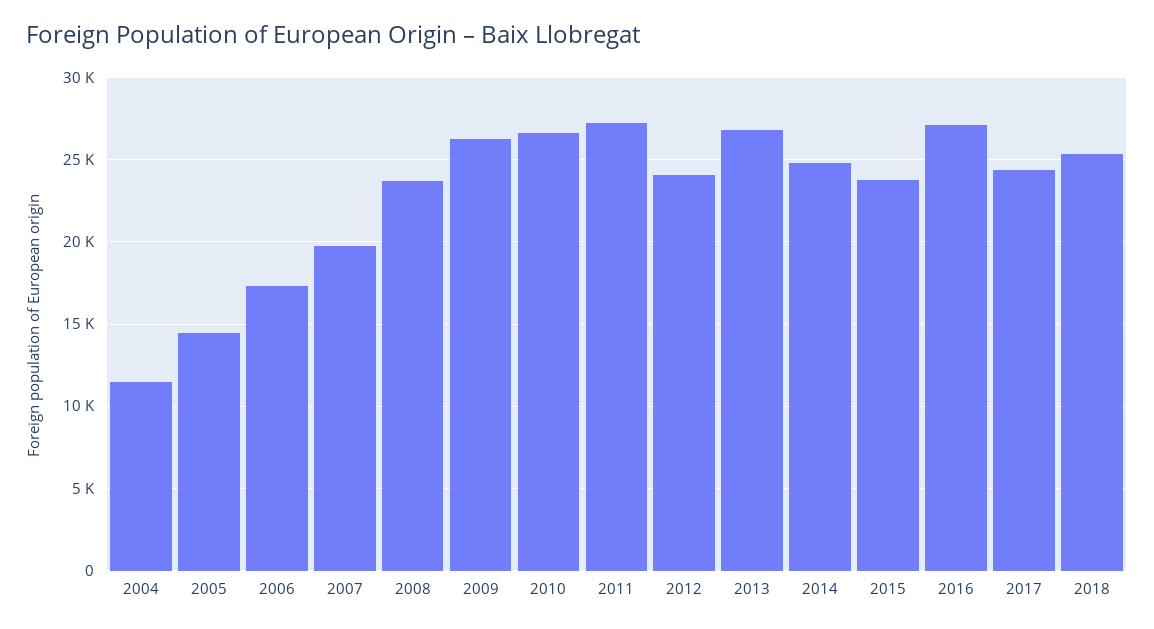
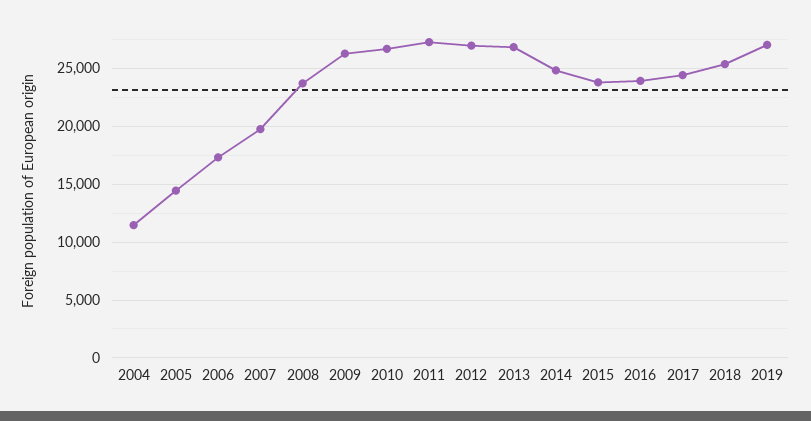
2012: 24000 -> 27000
2016: 27000 -> 24000
2019: none -> 27000

